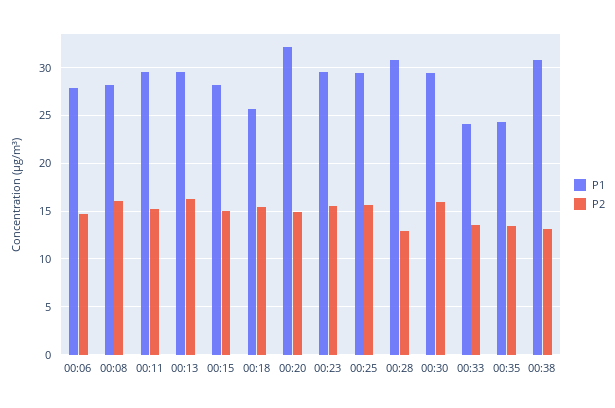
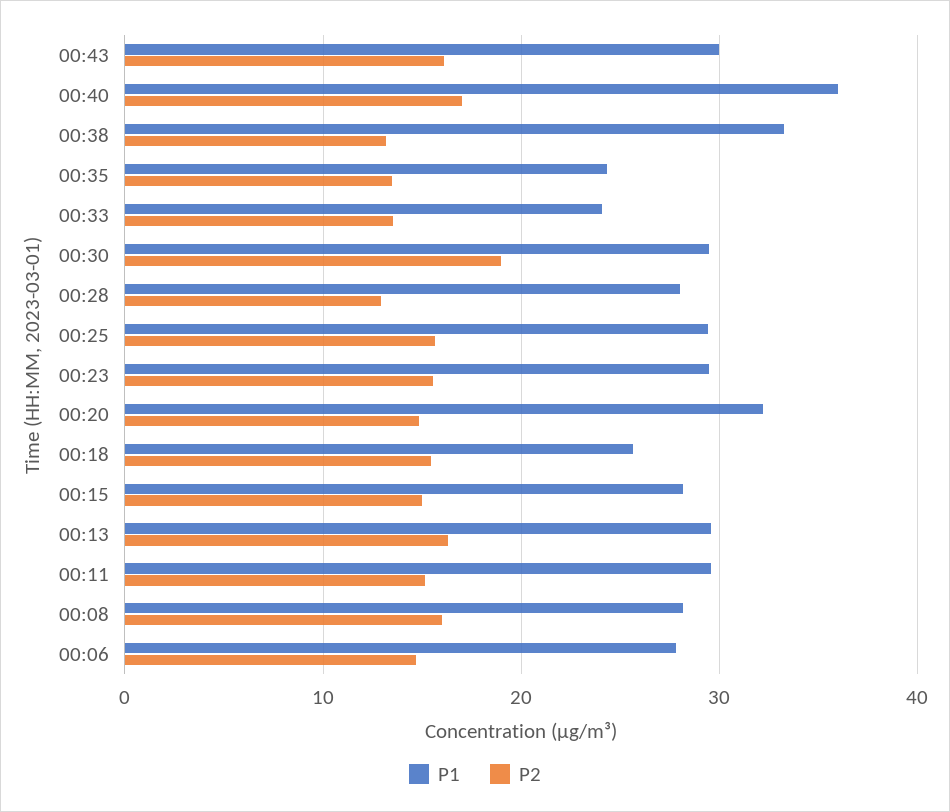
P1, 00:28: 31 -> 28
P2, 00:30: 16 -> 19
P1, 00:38: 31 -> 33
P1, 00:43: none -> 30
P2, 00:43: none -> 16
P1, 00:40: none -> 36
P2, 00:40: none -> 17

